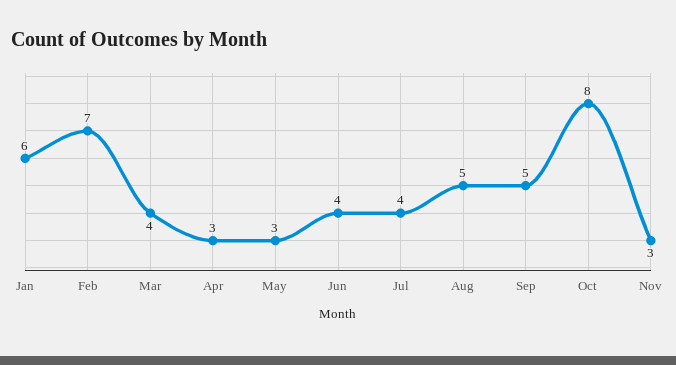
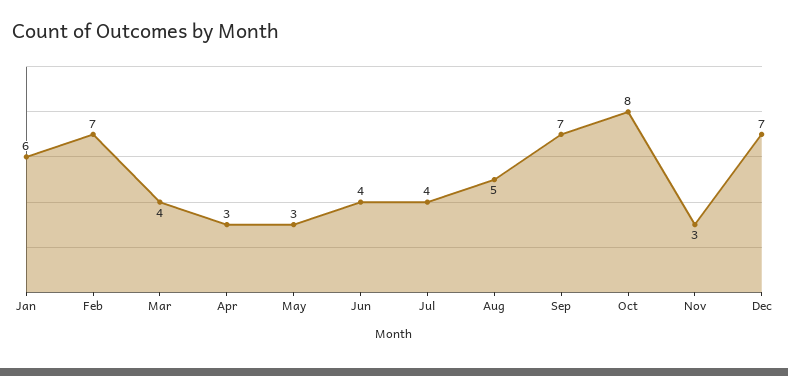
Sep: 5 -> 7
Dec: none -> 7

